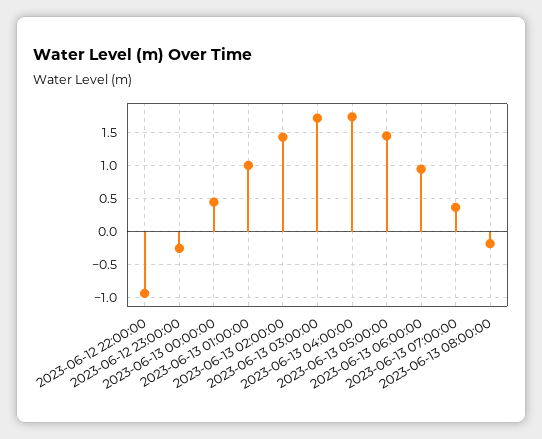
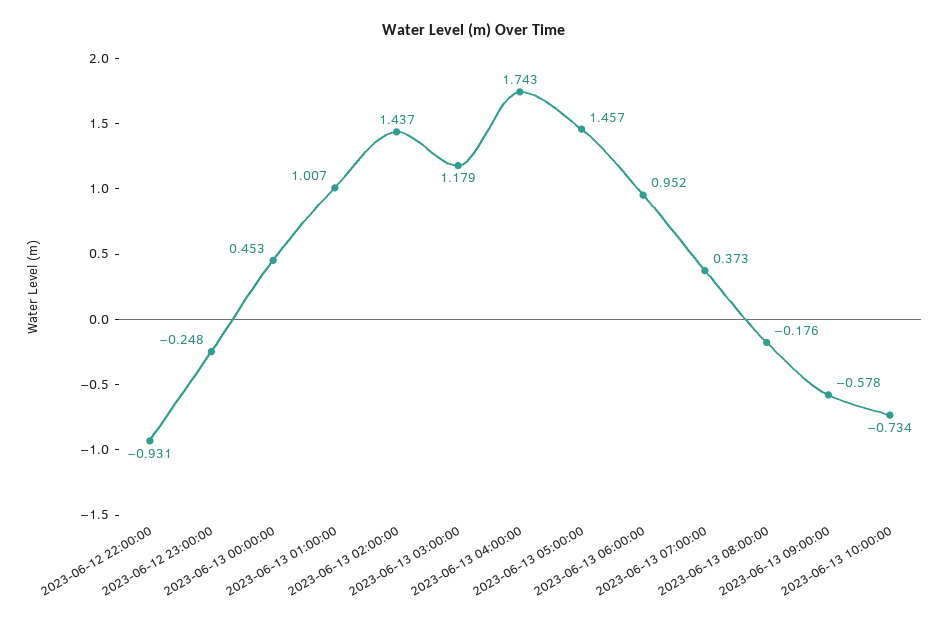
2023-06-13 03:00:00: 1.7 -> 1.179
2023-06-13 09:00:00: none -> -0.578
2023-06-13 10:00:00: none -> -0.734

